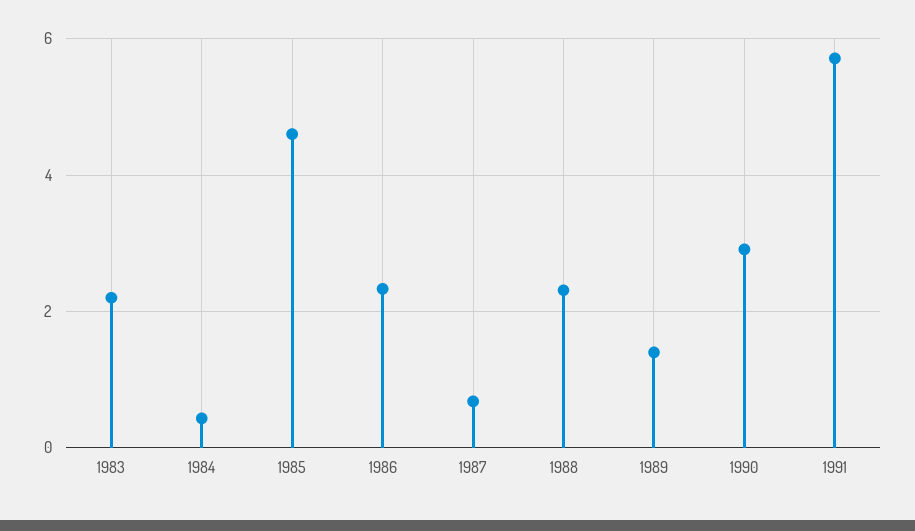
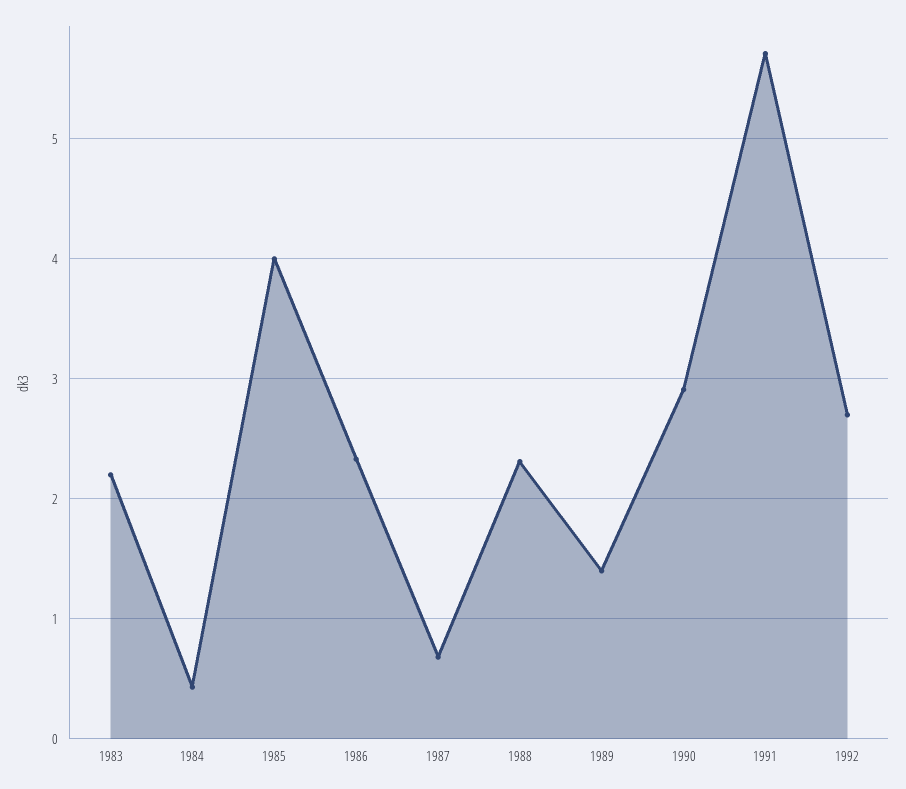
1985: 4.6 -> 4
1992: none -> 2.7

